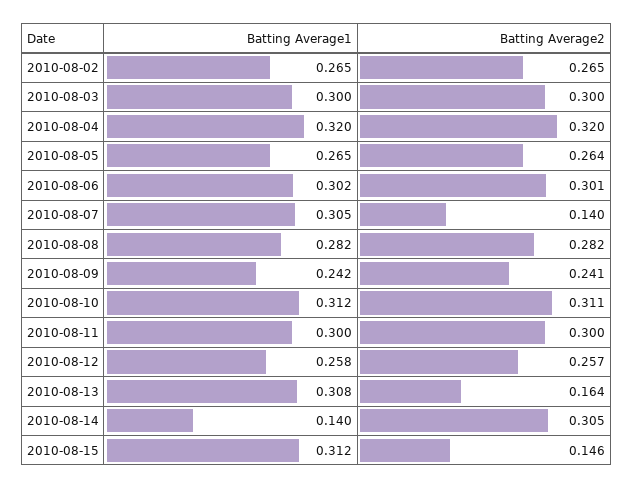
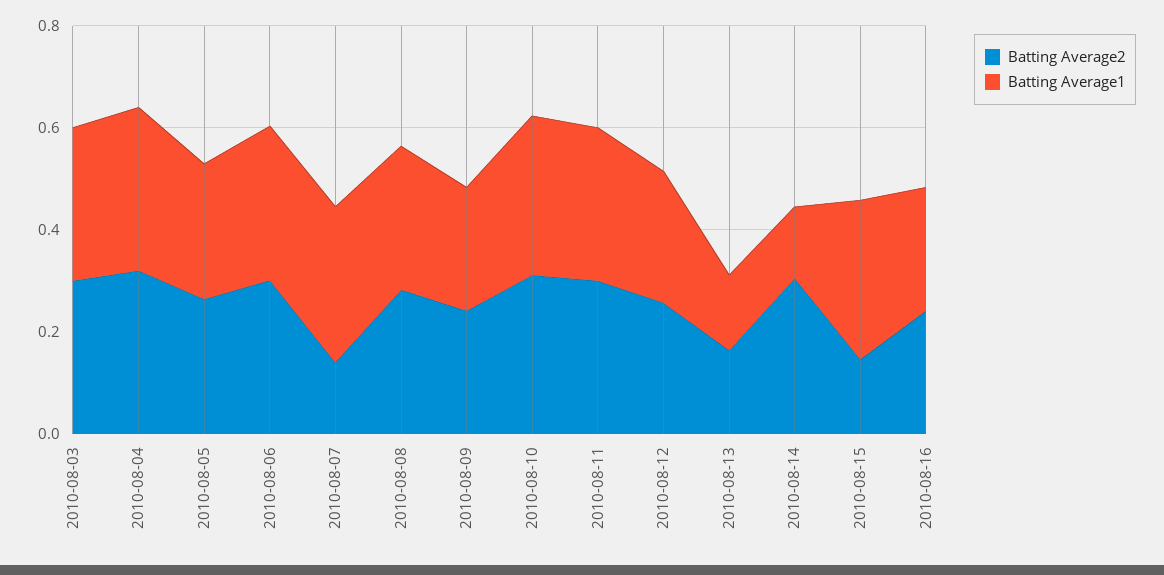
Batting Average1, 2010-08-02: 0.265 -> none
Batting Average2, 2010-08-02: 0.265 -> none
Batting Average1, 2010-08-13: 0.308 -> 0.15
Batting Average2, 2010-08-16: none -> 0.25
Batting Average1, 2010-08-16: none -> 0.25

